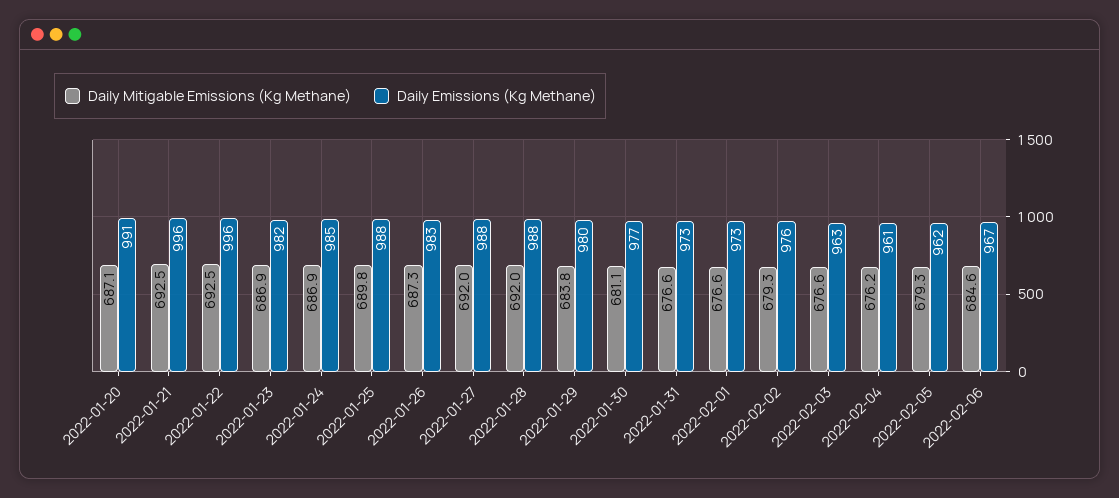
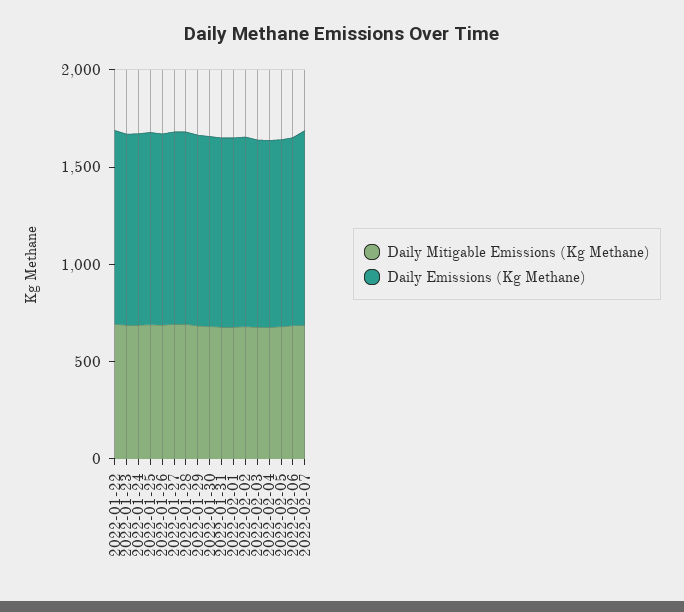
Daily Mitigable Emissions (Kg Methane), 2022-01-20: 687.1 -> none
Daily Emissions (Kg Methane), 2022-01-20: 991 -> none
Daily Mitigable Emissions (Kg Methane), 2022-01-21: 692.5 -> none
Daily Emissions (Kg Methane), 2022-01-21: 996 -> none
Daily Mitigable Emissions (Kg Methane), 2022-02-07: none -> 700
Daily Emissions (Kg Methane), 2022-02-07: none -> 1000

